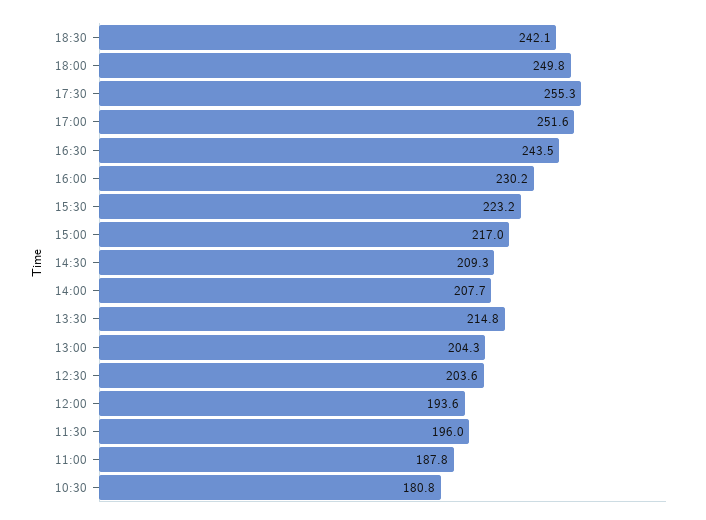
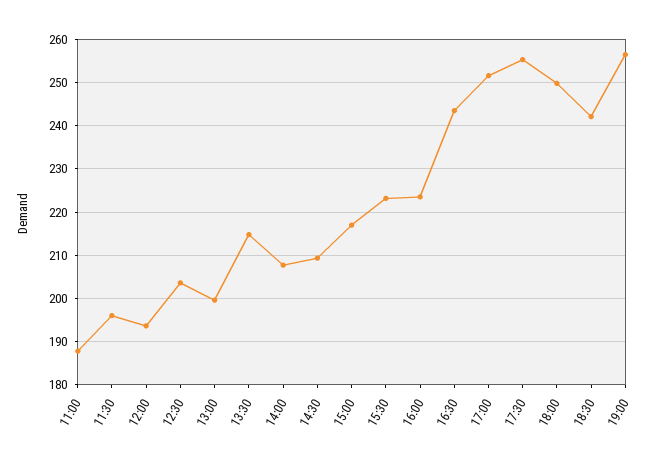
16:00: 230.2 -> 224
13:00: 204.3 -> 200
10:30: 180.8 -> none
19:00: none -> 256

